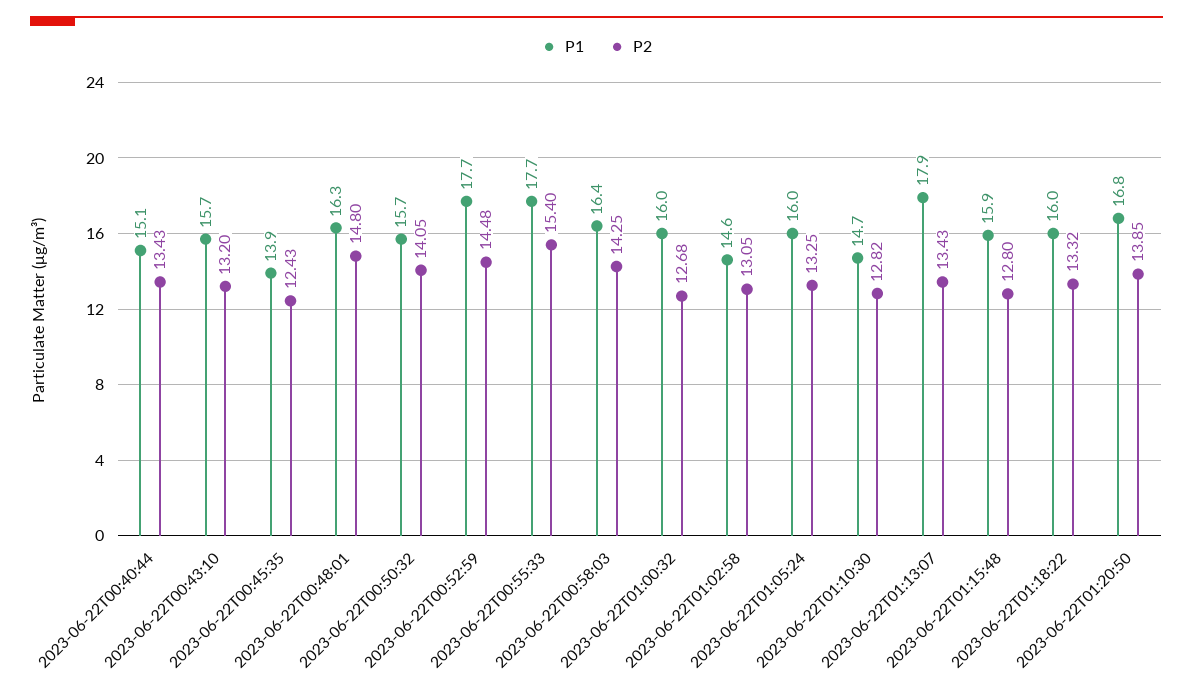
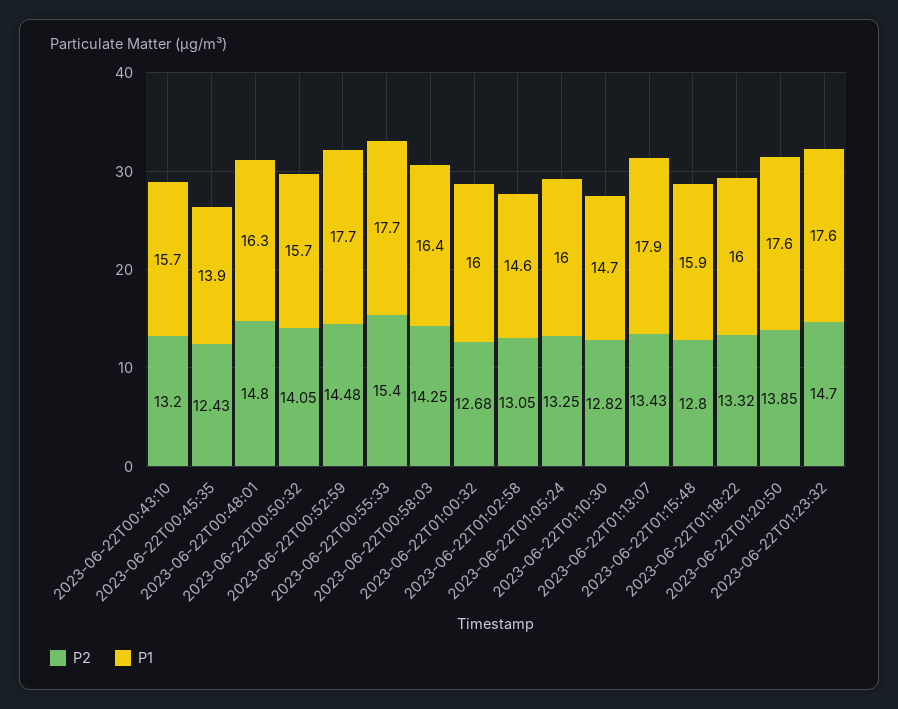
P1, 2023-06-22T00:40:44: 15.1 -> none
P2, 2023-06-22T00:40:44: 13.43 -> none
P1, 2023-06-22T01:20:50: 16.8 -> 17.6
P2, 2023-06-22T01:23:32: none -> 14.7
P1, 2023-06-22T01:23:32: none -> 17.6

